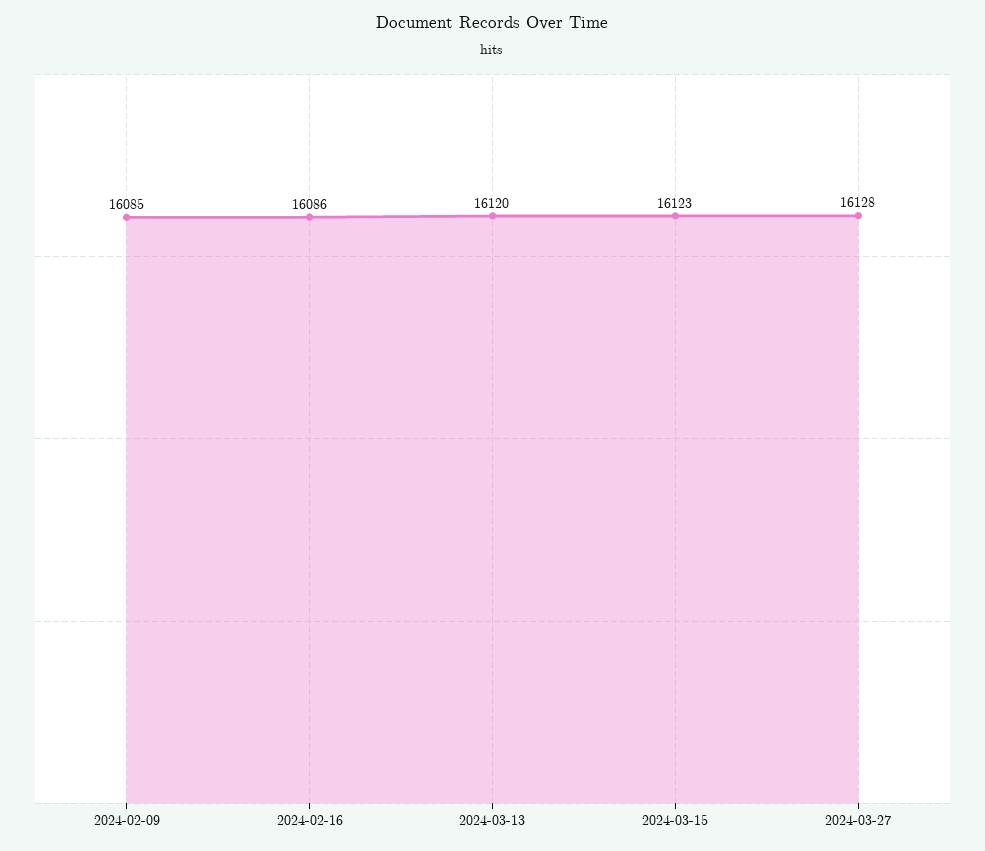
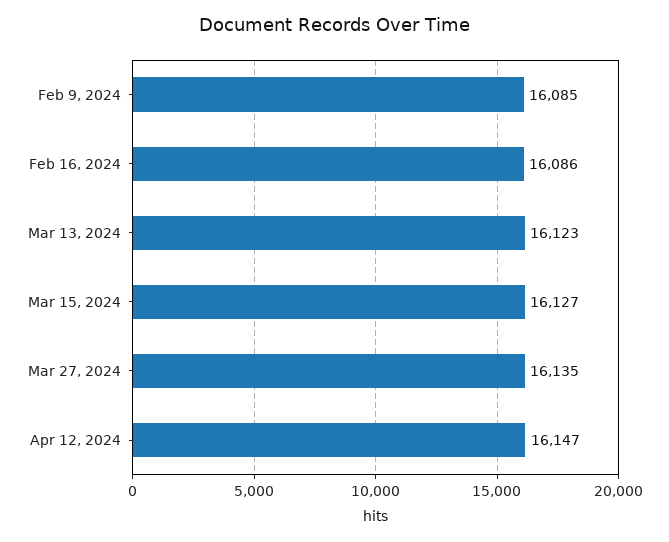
2024-03-13: 16120 -> 16123
2024-03-15: 16123 -> 16127
2024-03-27: 16128 -> 16135
Apr 12, 2024: none -> 16147

